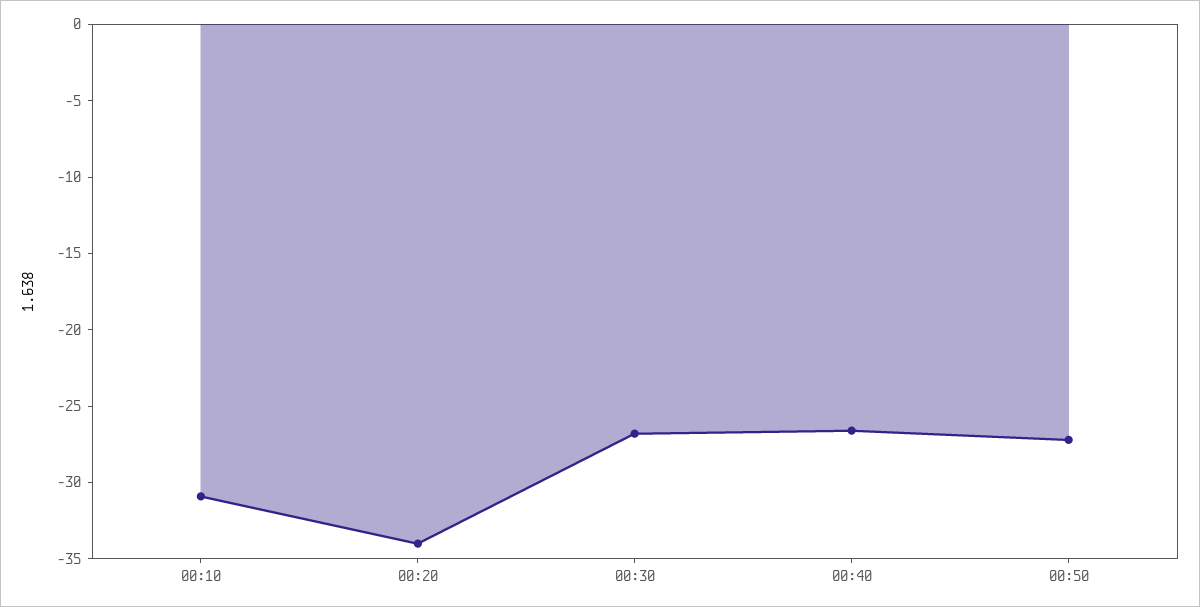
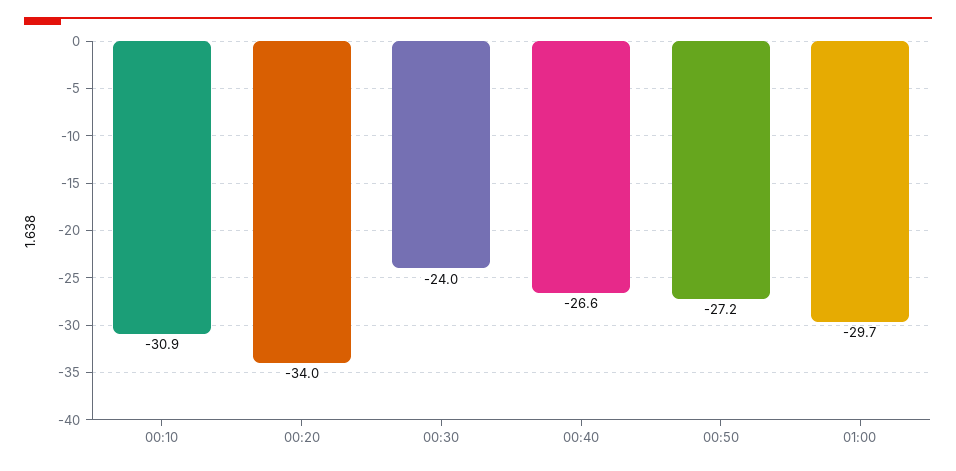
00:30: -27 -> -24
01:00: none -> -29.7

